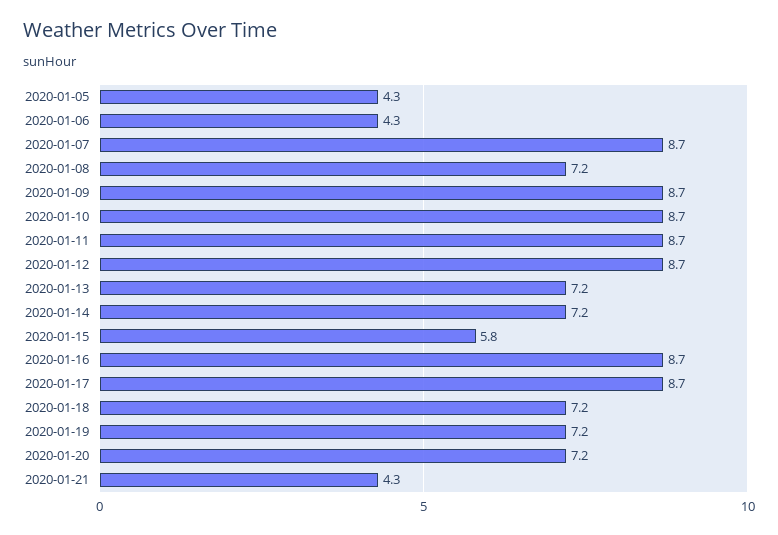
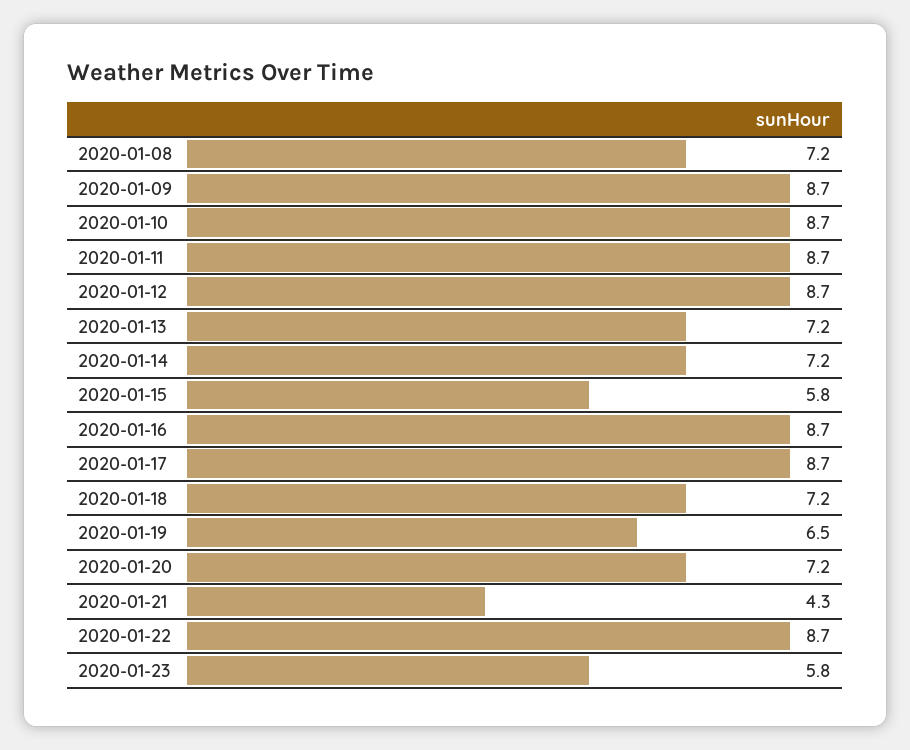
2020-01-05: 4.3 -> none
2020-01-06: 4.3 -> none
2020-01-07: 8.7 -> none
2020-01-19: 7.2 -> 6.5
2020-01-22: none -> 8.7
2020-01-23: none -> 5.8

